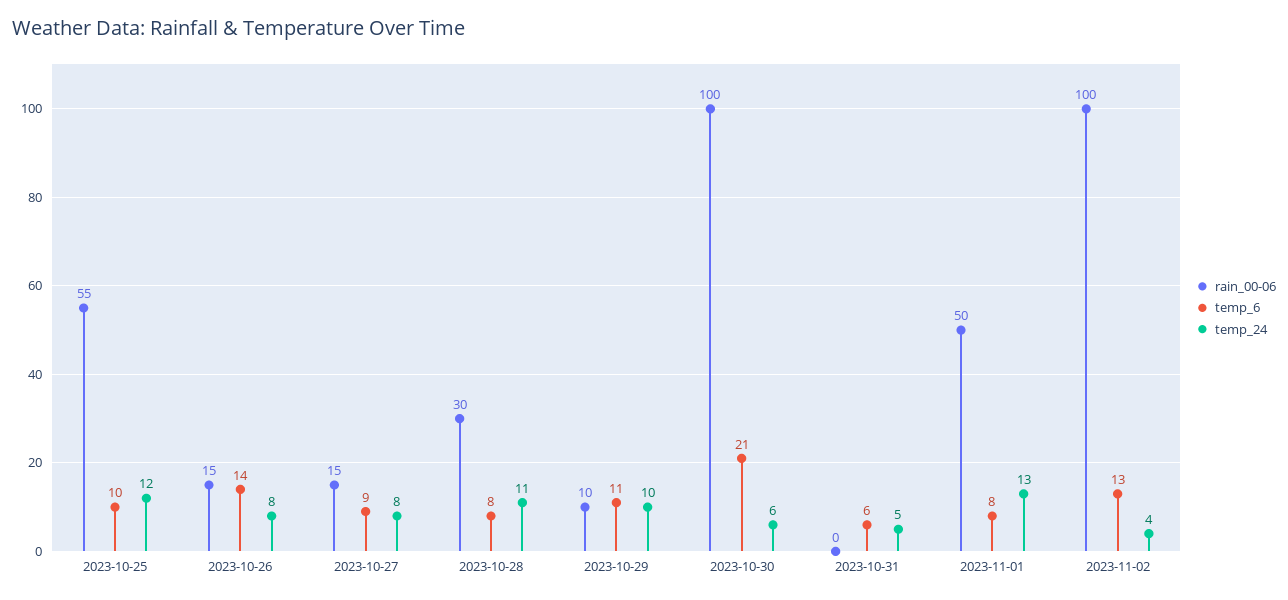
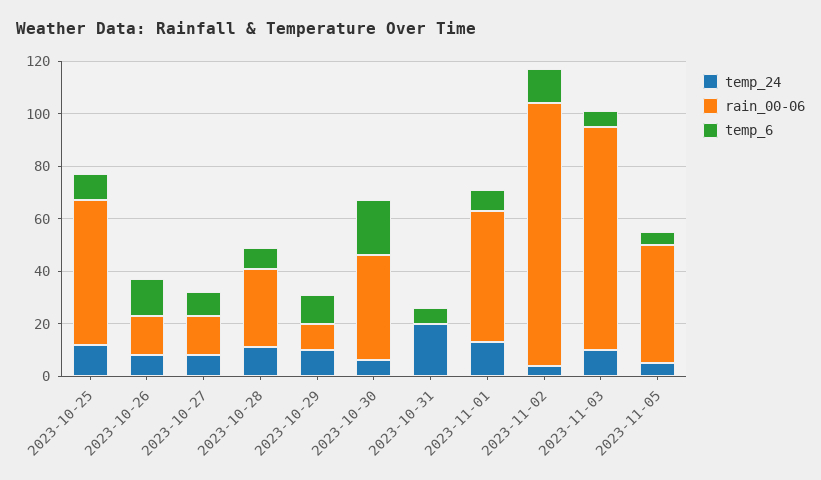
rain_00-06, 2023-10-30: 100 -> 40
temp_24, 2023-10-31: 5 -> 20
temp_24, 2023-11-03: none -> 10
rain_00-06, 2023-11-03: none -> 85
temp_6, 2023-11-03: none -> 5
temp_24, 2023-11-05: none -> 5
rain_00-06, 2023-11-05: none -> 45
temp_6, 2023-11-05: none -> 5

